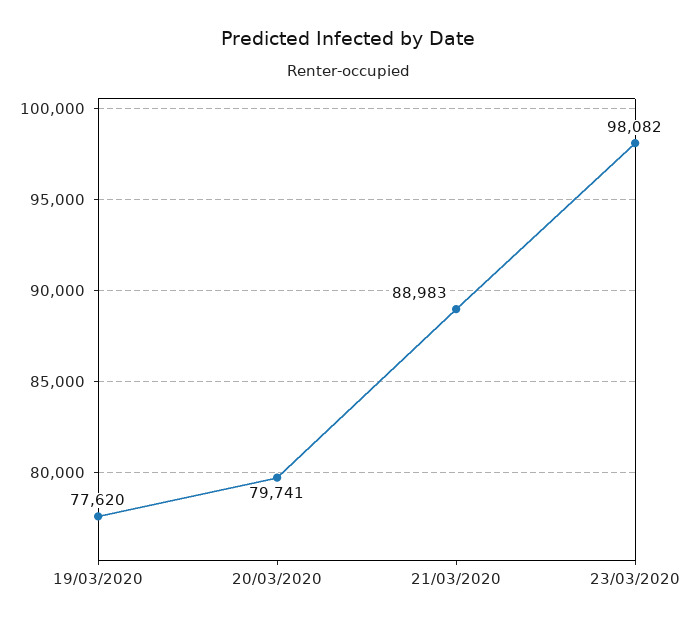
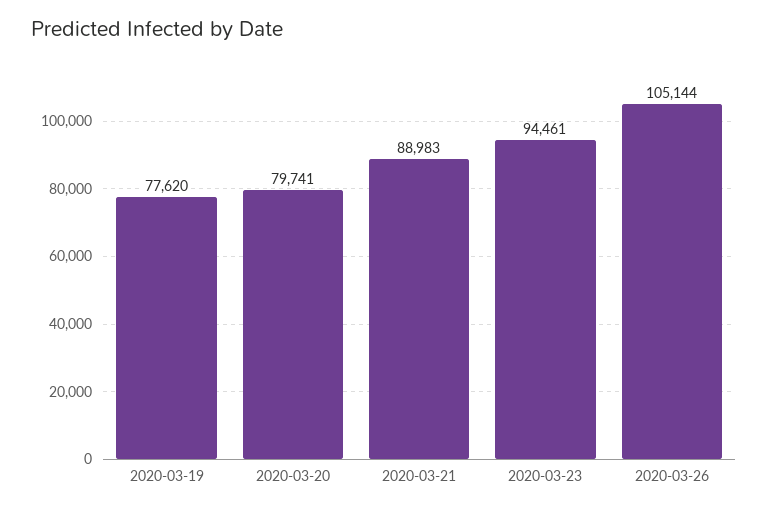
23/03/2020: 98082 -> 94461
2020-03-26: none -> 105144

